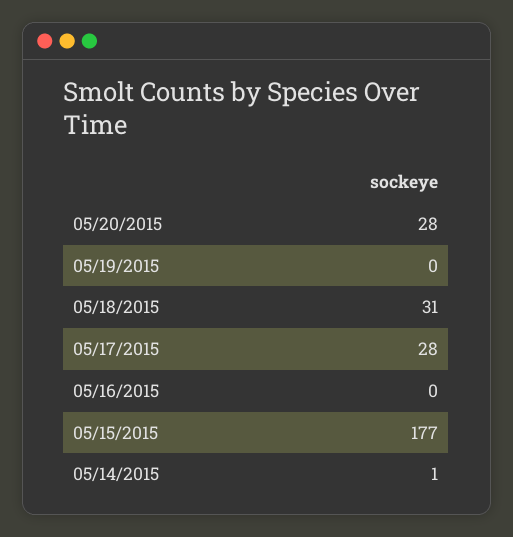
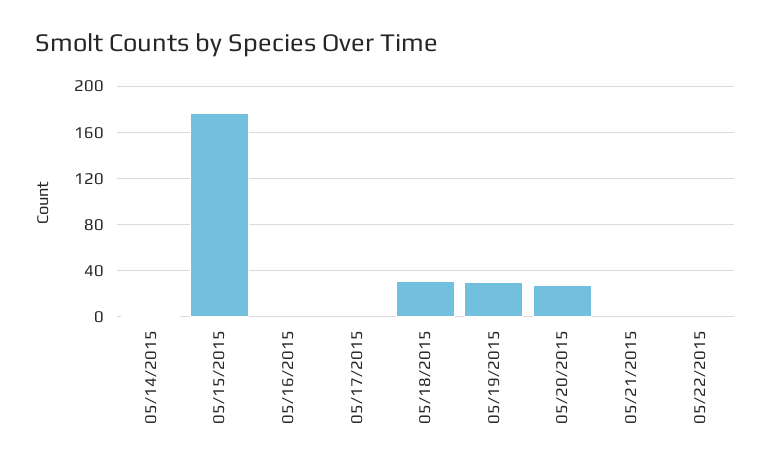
05/19/2015: 0 -> 30
05/17/2015: 28 -> 0
05/21/2015: none -> 0
05/22/2015: none -> 0

